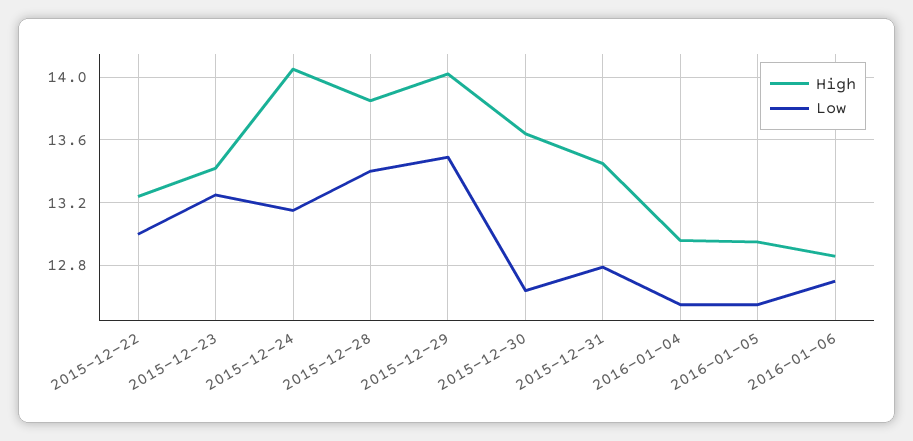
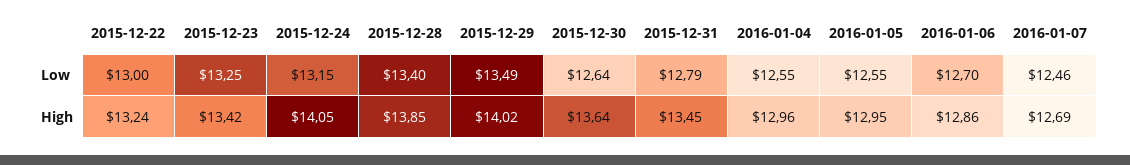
Low, 2016-01-07: none -> 12.46
High, 2016-01-07: none -> 12.69

